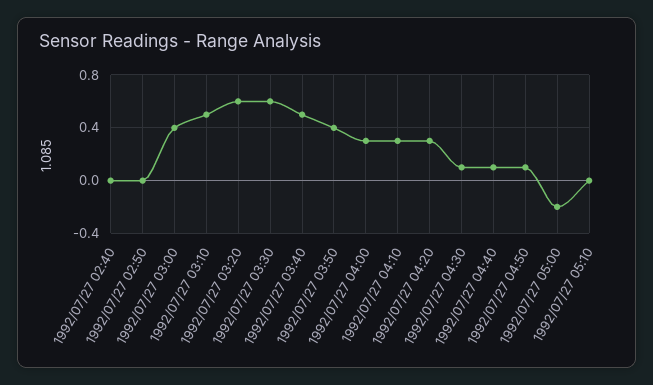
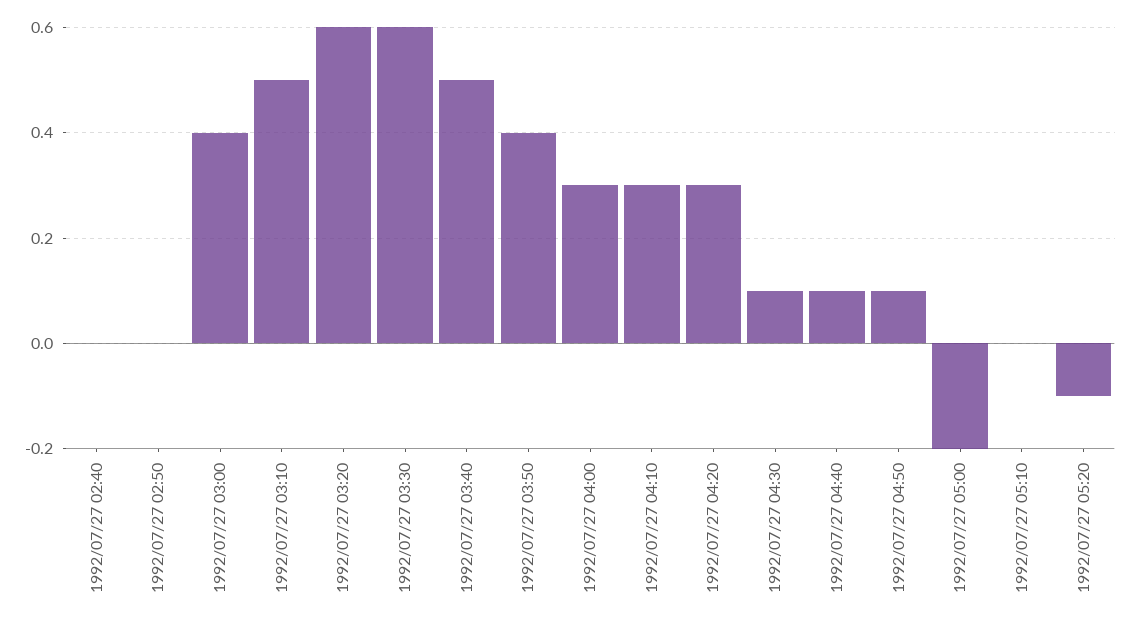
1992/07/27 05:20: none -> -0.1

